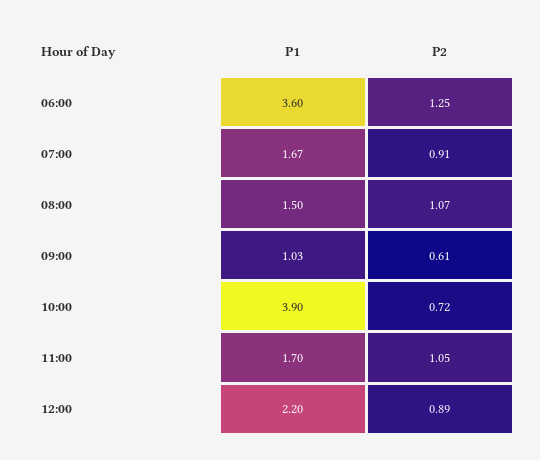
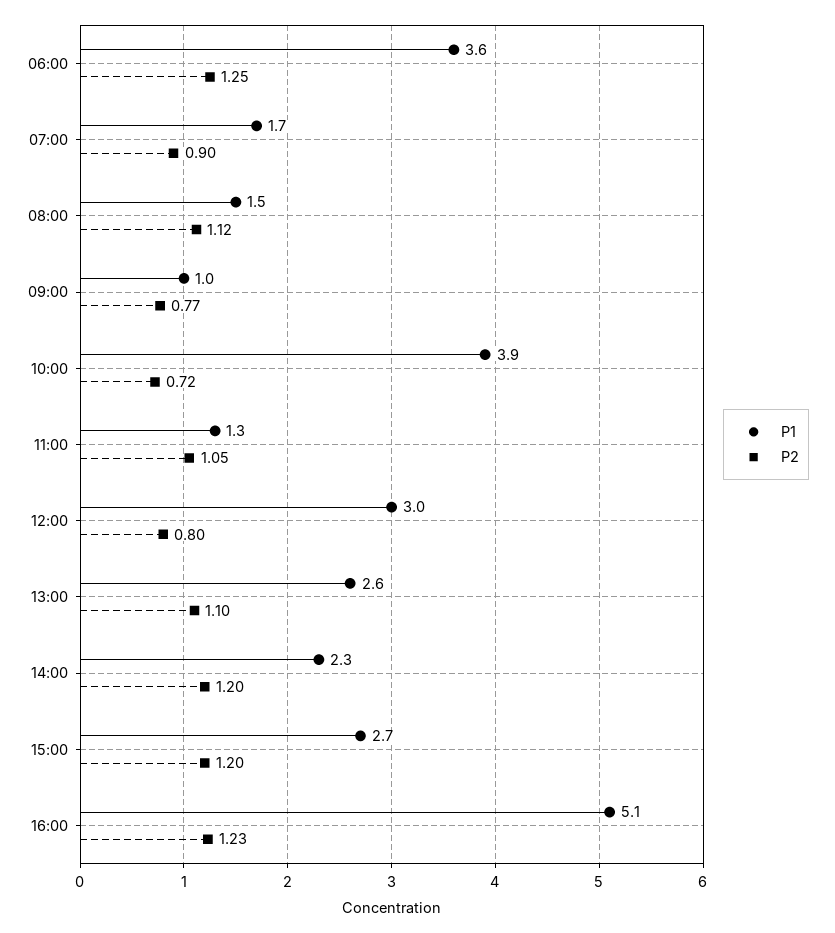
P2, 07:00: 0.91 -> 0.9
P2, 08:00: 1.07 -> 1.12
P2, 09:00: 0.61 -> 0.77
P1, 11:00: 1.7 -> 1.3
P1, 12:00: 2.2 -> 3
P2, 12:00: 0.89 -> 0.8
P1, 13:00: none -> 2.6
P2, 13:00: none -> 1.1
P1, 14:00: none -> 2.3
P2, 14:00: none -> 1.2
P1, 15:00: none -> 2.7
P2, 15:00: none -> 1.2
P1, 16:00: none -> 5.1
P2, 16:00: none -> 1.23

